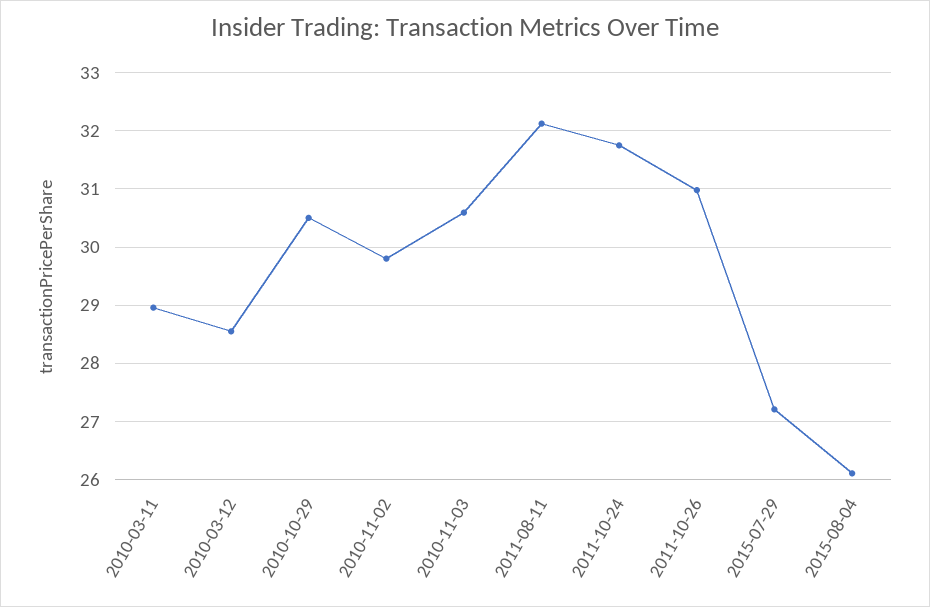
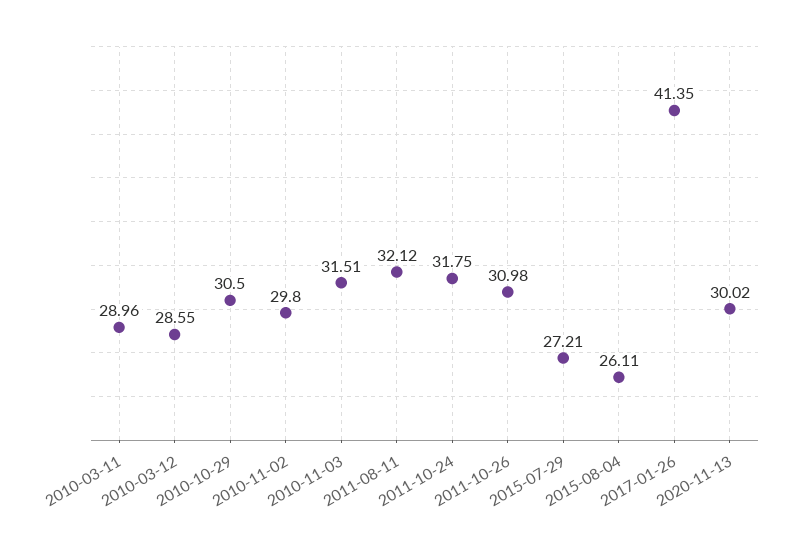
2010-11-03: 30.6 -> 31.51
2017-01-26: none -> 41.35
2020-11-13: none -> 30.02

